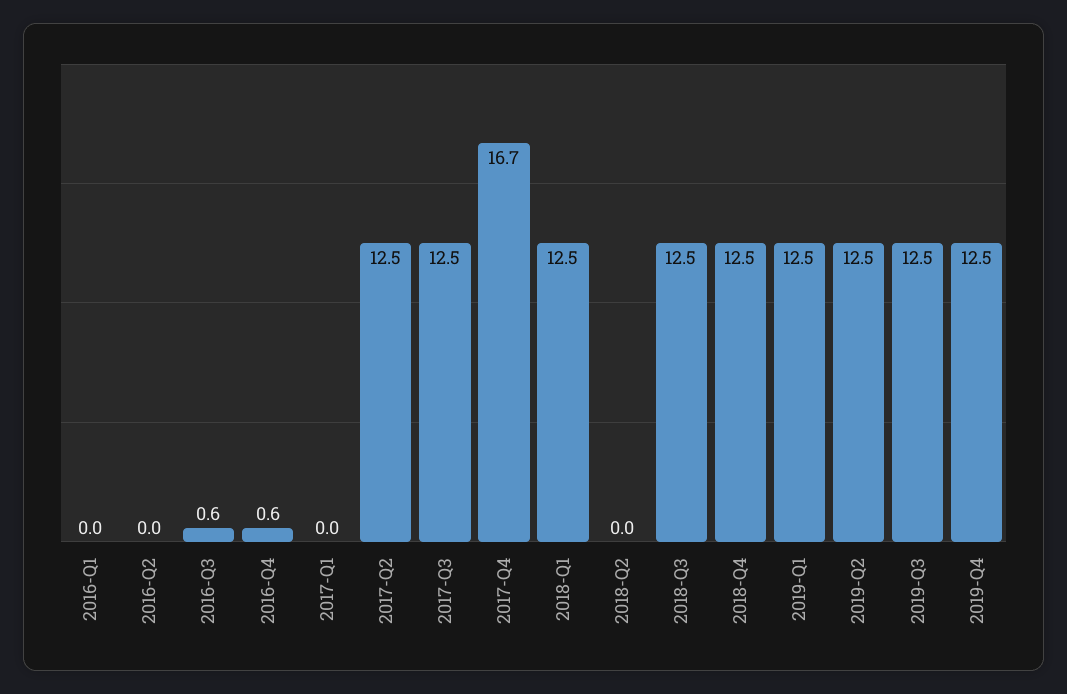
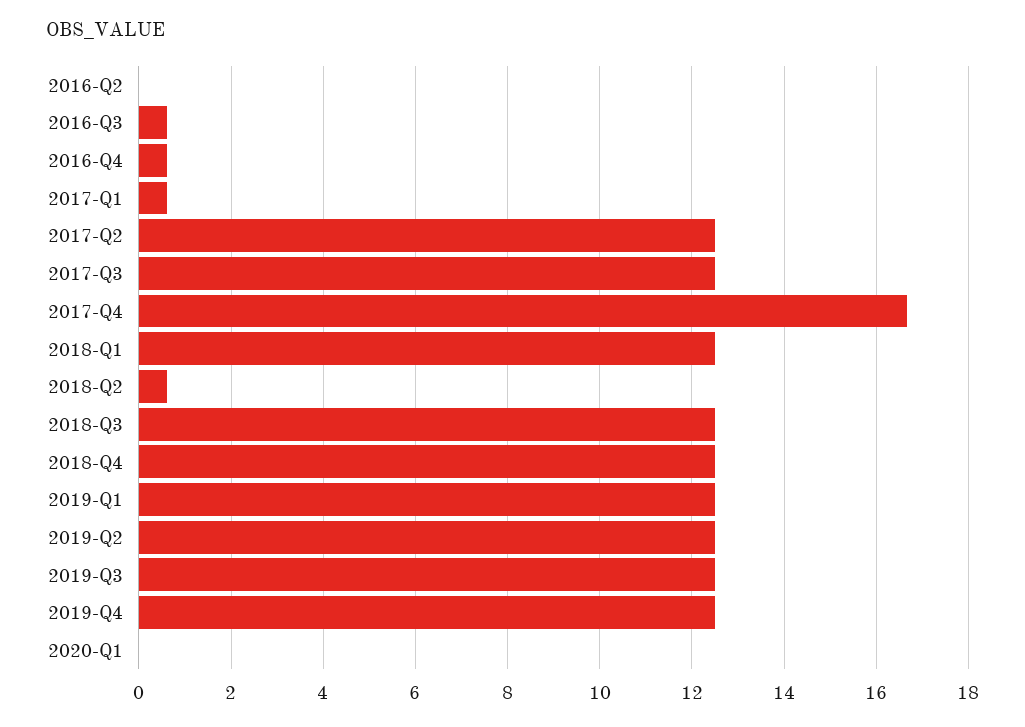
2016-Q1: 0 -> none
2017-Q1: 0 -> 0.6
2018-Q2: 0 -> 0.6
2020-Q1: none -> 0

